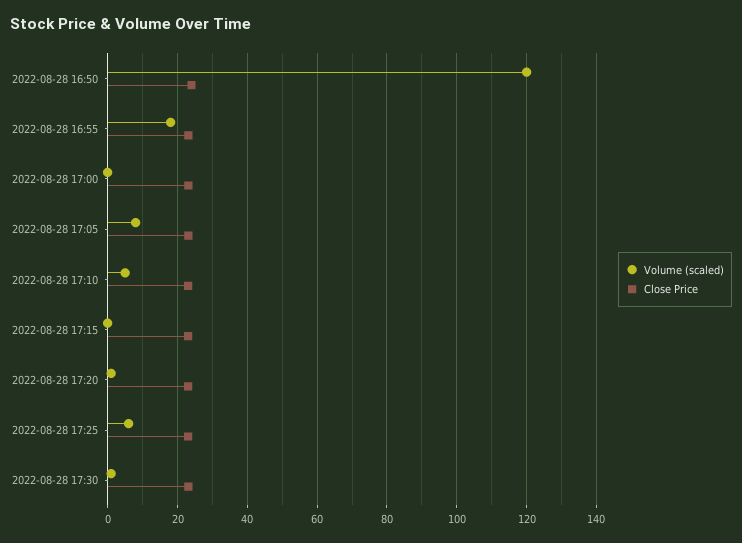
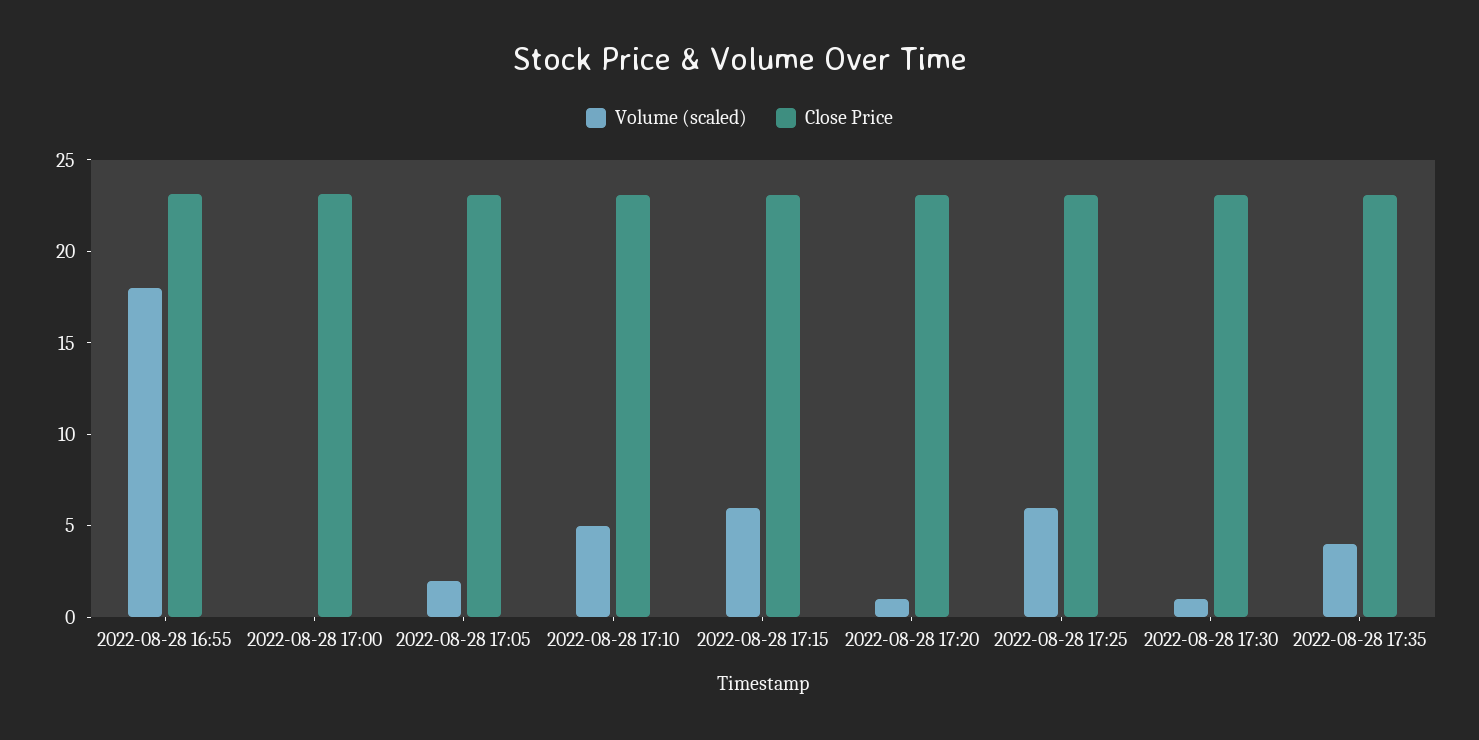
Volume (scaled), 2022-08-28 16:50: 120 -> none
Close Price, 2022-08-28 16:50: 24 -> none
Volume (scaled), 2022-08-28 17:05: 8 -> 2
Volume (scaled), 2022-08-28 17:15: 0 -> 6
Volume (scaled), 2022-08-28 17:35: none -> 4
Close Price, 2022-08-28 17:35: none -> 23

